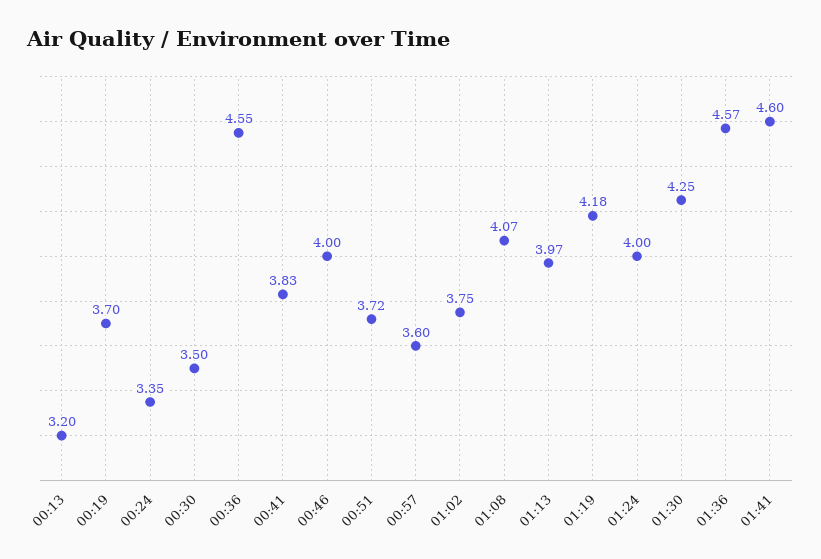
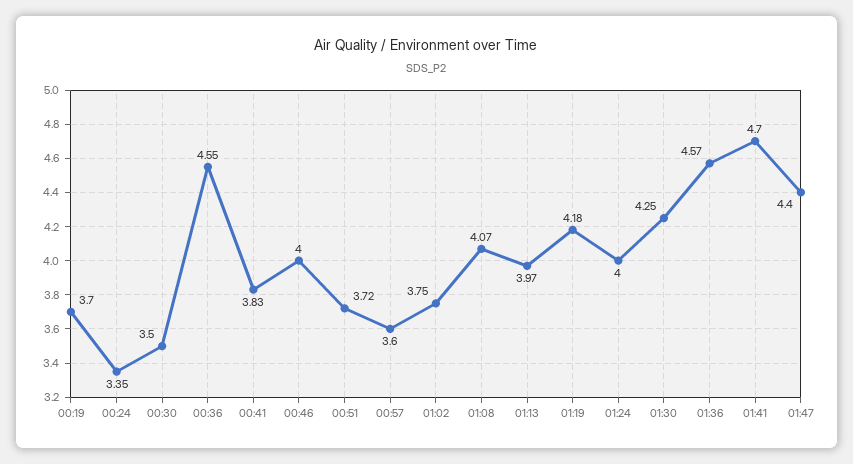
00:13: 3.2 -> none
01:41: 4.6 -> 4.7
01:47: none -> 4.4

